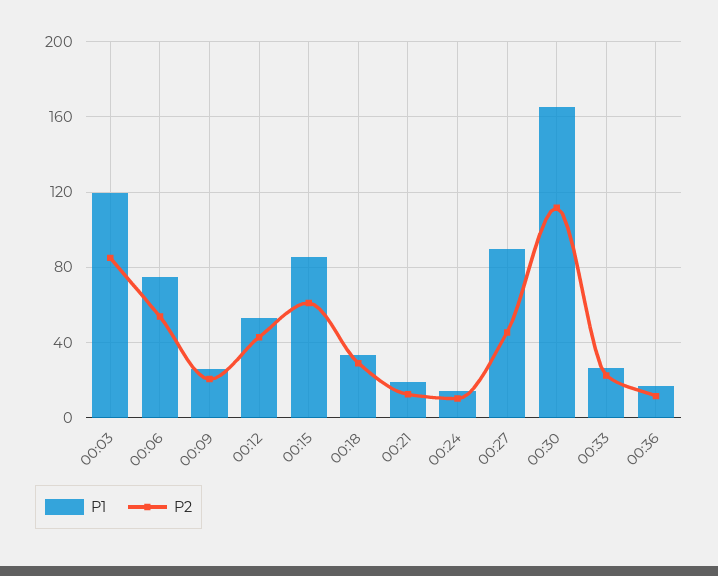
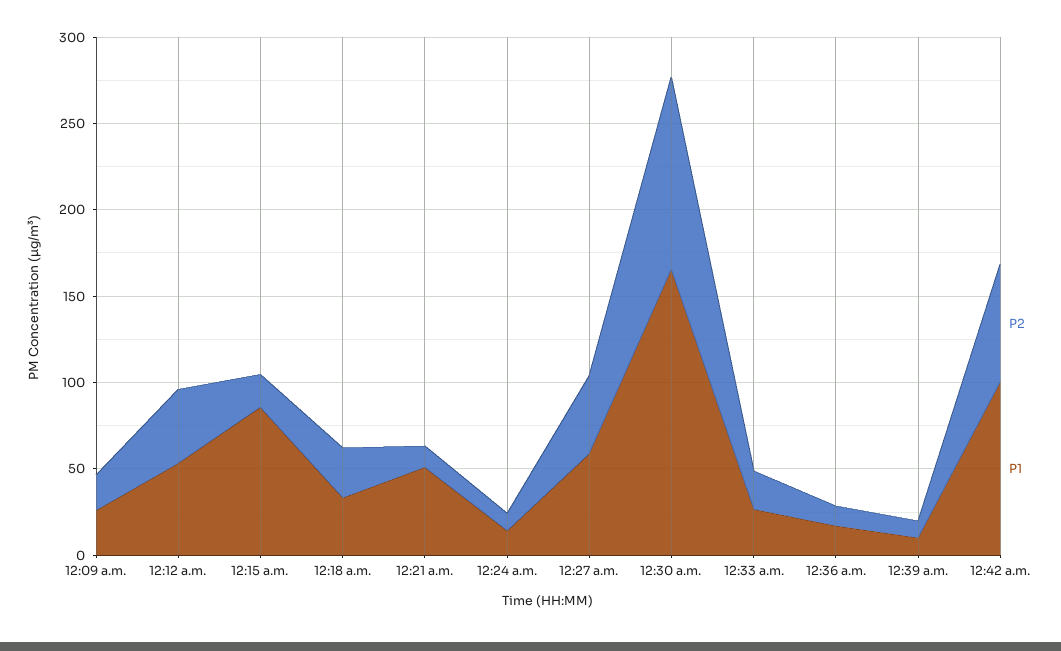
P1, 00:03: 120 -> none
P2, 00:03: 85 -> none
P1, 00:06: 75 -> none
P2, 00:06: 55 -> none
P2, 00:15: 60 -> 20
P1, 00:21: 20 -> 50
P1, 00:27: 90 -> 60
P2, 12:39 a.m.: none -> 10
P1, 12:39 a.m.: none -> 10
P2, 12:42 a.m.: none -> 70
P1, 12:42 a.m.: none -> 100

